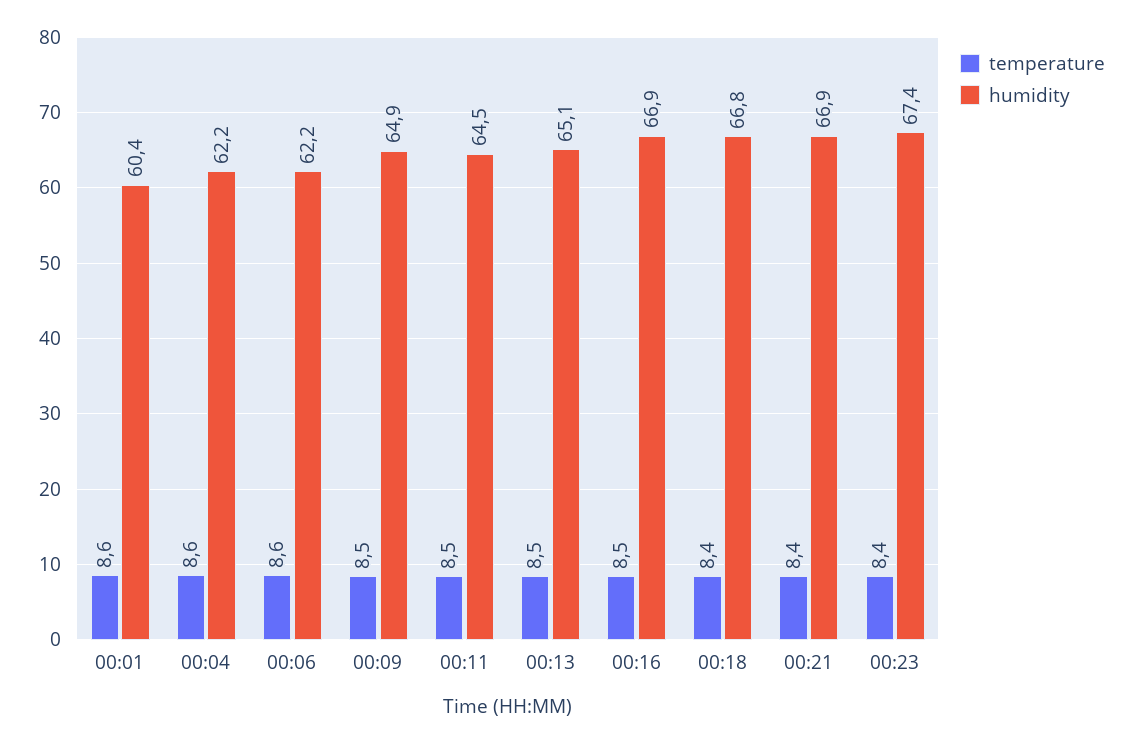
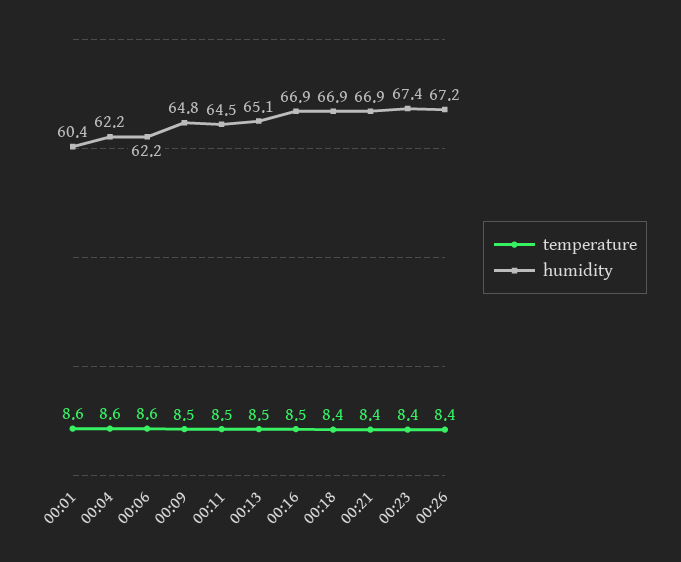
humidity, 00:09: 64.9 -> 64.8
humidity, 00:18: 66.8 -> 66.9
temperature, 00:26: none -> 8.4
humidity, 00:26: none -> 67.2

